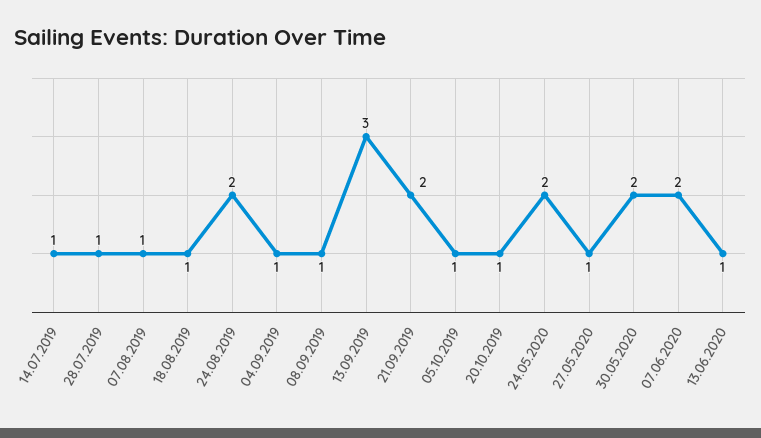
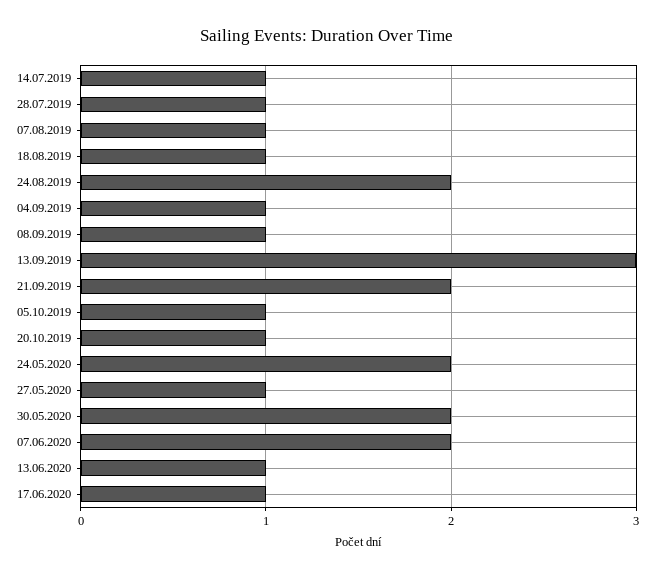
17.06.2020: none -> 1

